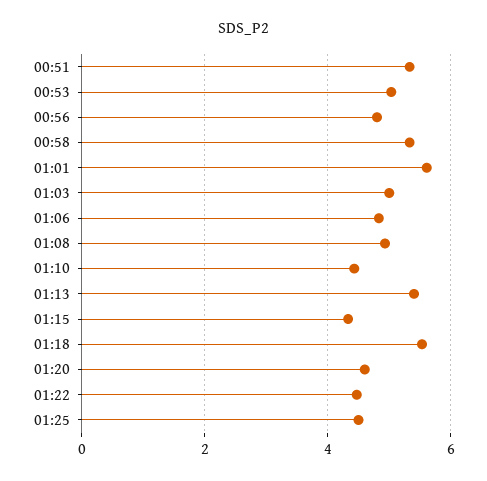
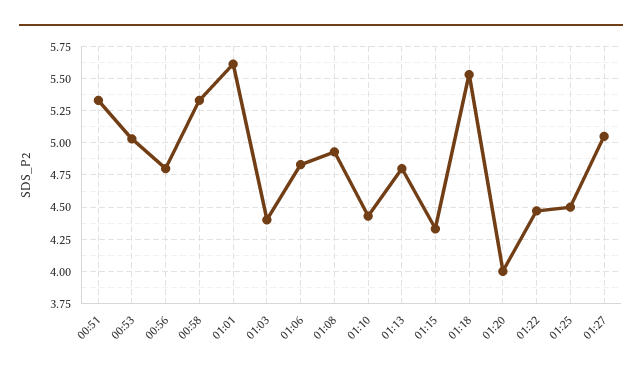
01:03: 5 -> 4.4
01:13: 5.4 -> 4.8
01:20: 4.6 -> 4
01:27: none -> 5.05

